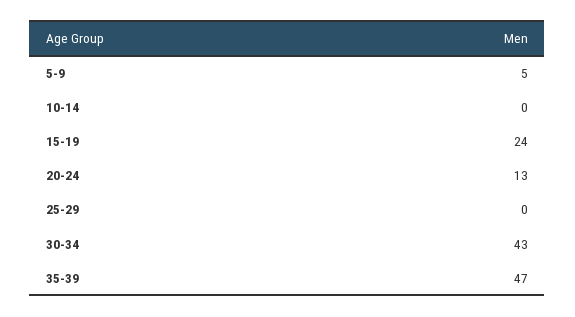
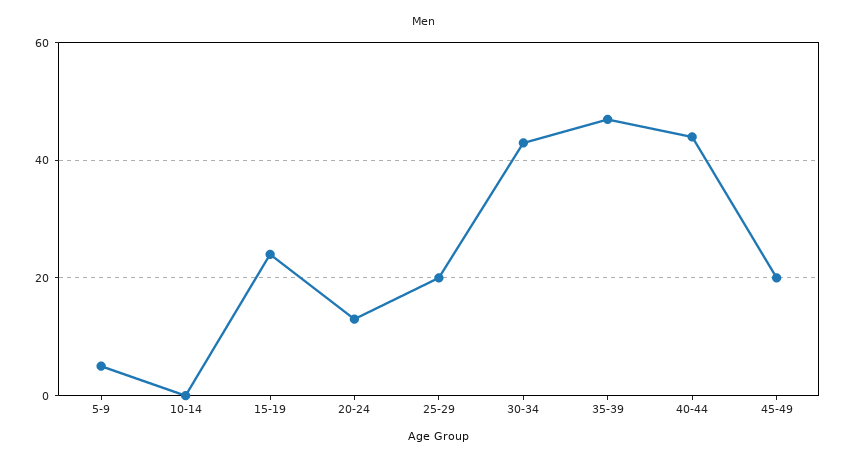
25-29: 0 -> 20
40-44: none -> 45
45-49: none -> 20

